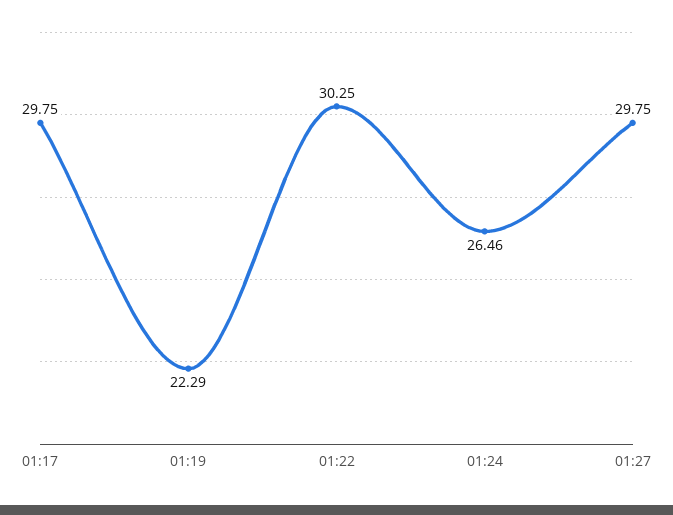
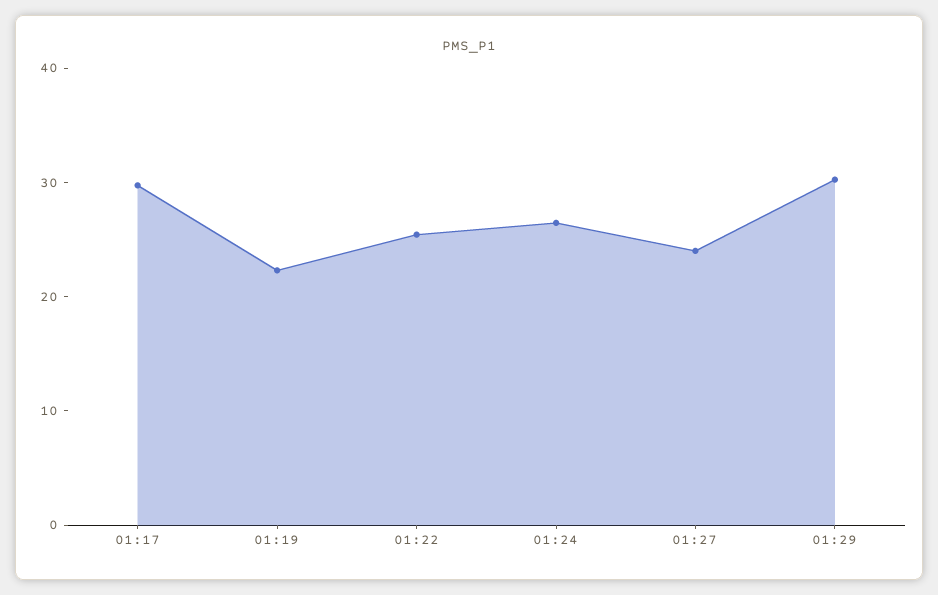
01:22: 30.25 -> 26
01:27: 29.75 -> 24
01:29: none -> 30

